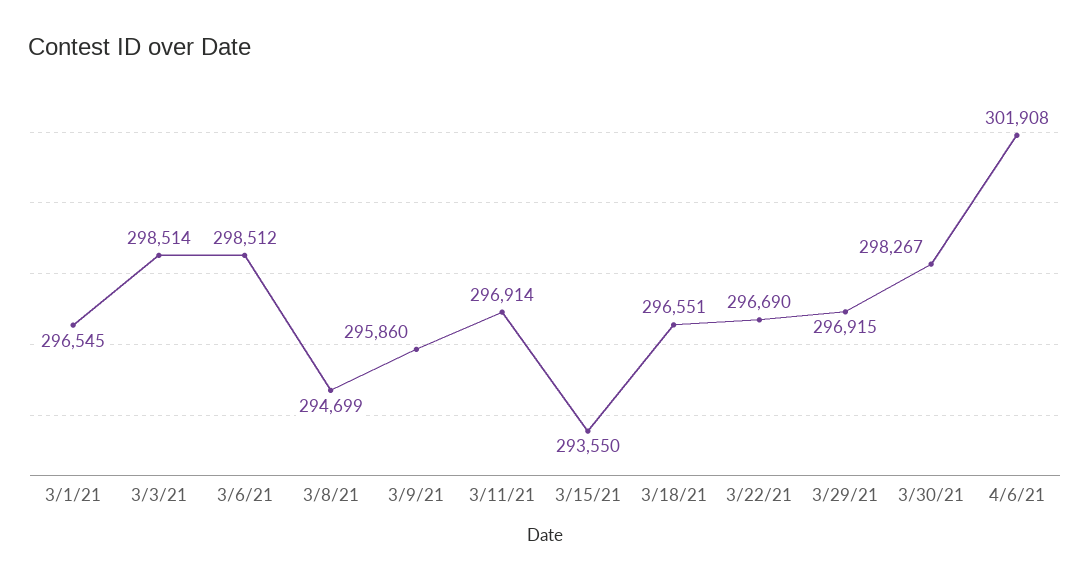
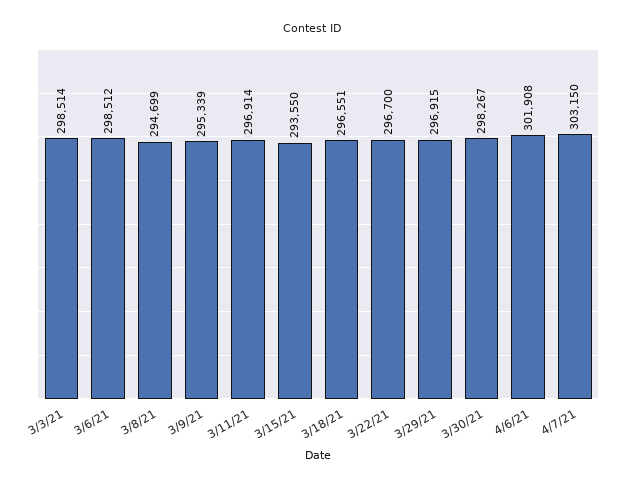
3/1/21: 296545 -> none
3/9/21: 295860 -> 295339
3/22/21: 296690 -> 296700
4/7/21: none -> 303150

